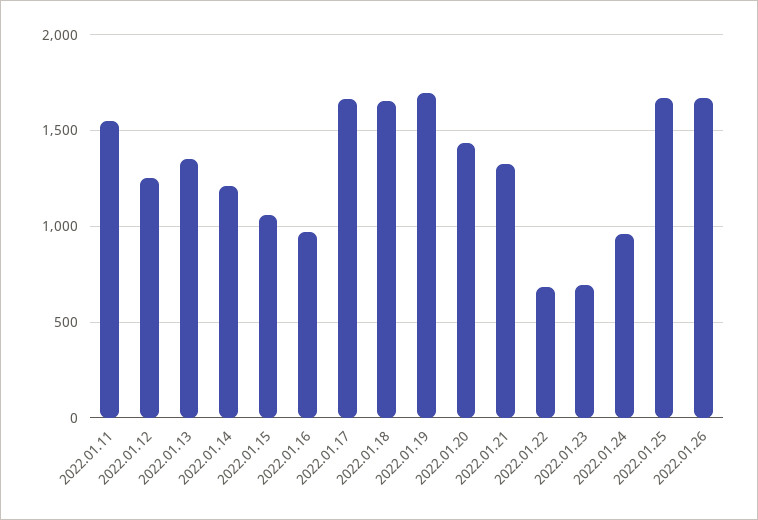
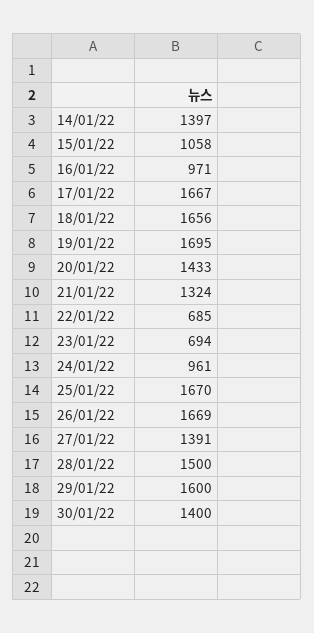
2022.01.11: 1550 -> none
2022.01.12: 1250 -> none
2022.01.13: 1350 -> none
2022.01.14: 1200 -> 1397
27/01/22: none -> 1391
28/01/22: none -> 1500
29/01/22: none -> 1600
30/01/22: none -> 1400

